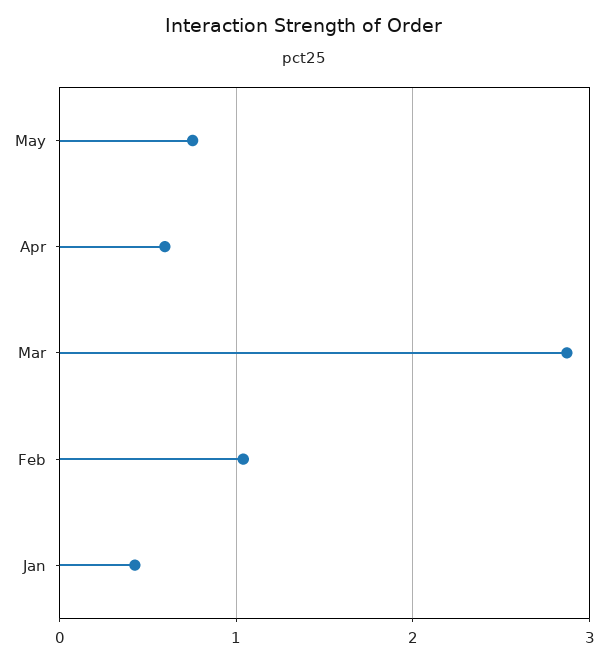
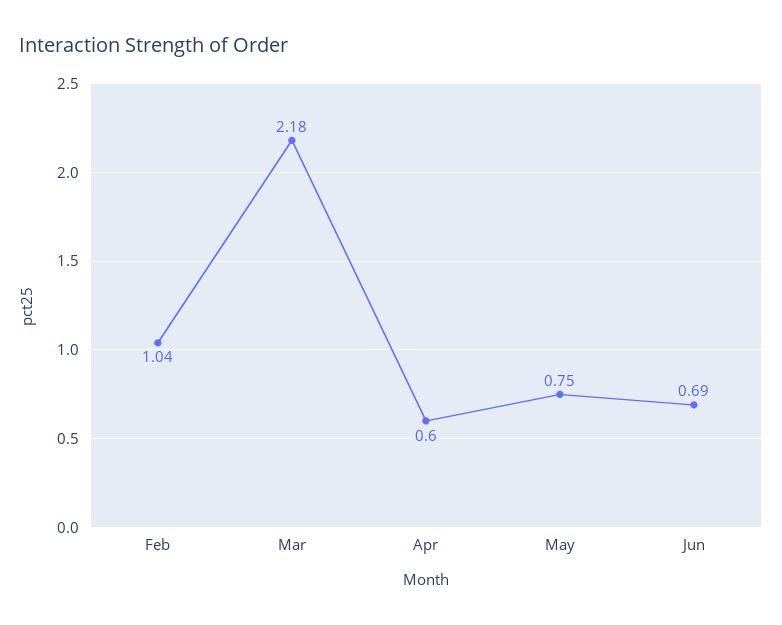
Mar: 2.9 -> 2.18
Jan: 0.4 -> none
Jun: none -> 0.69

